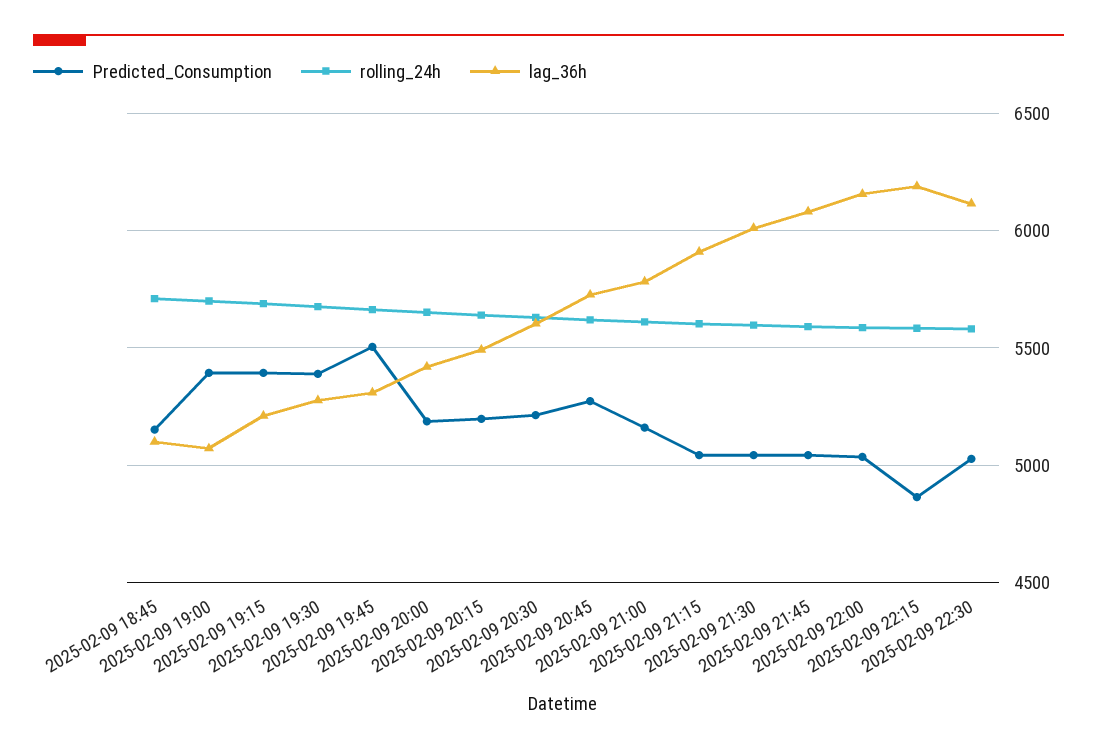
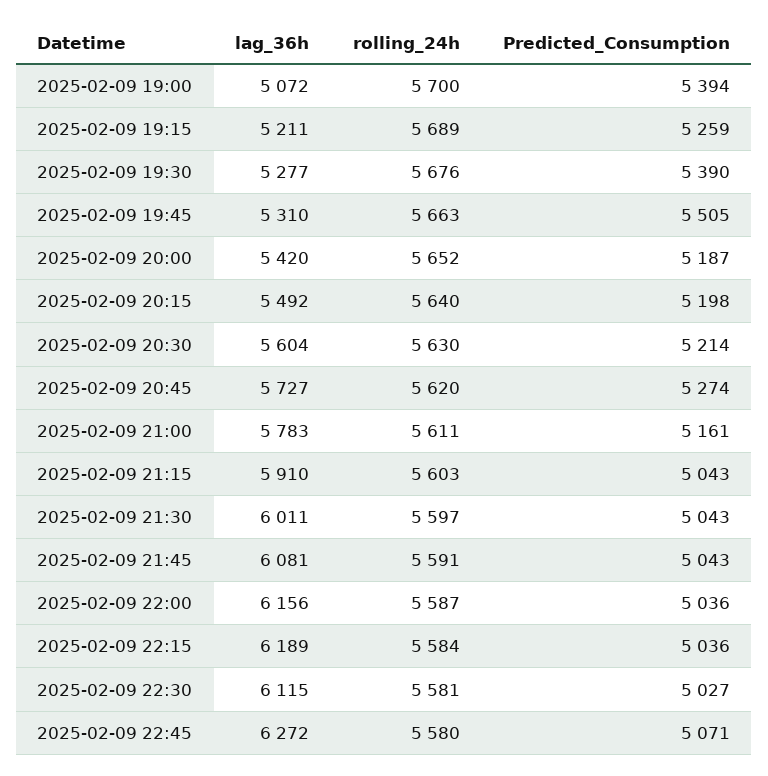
Predicted_Consumption, 2025-02-09 18:45: 5150 -> none
rolling_24h, 2025-02-09 18:45: 5700 -> none
lag_36h, 2025-02-09 18:45: 5100 -> none
Predicted_Consumption, 2025-02-09 19:15: 5400 -> 5259
Predicted_Consumption, 2025-02-09 22:15: 4850 -> 5036
lag_36h, 2025-02-09 22:45: none -> 6272
rolling_24h, 2025-02-09 22:45: none -> 5580
Predicted_Consumption, 2025-02-09 22:45: none -> 5071

